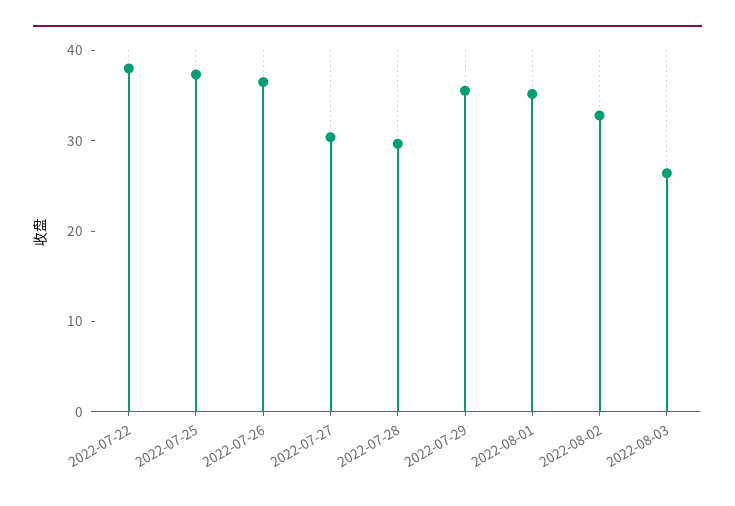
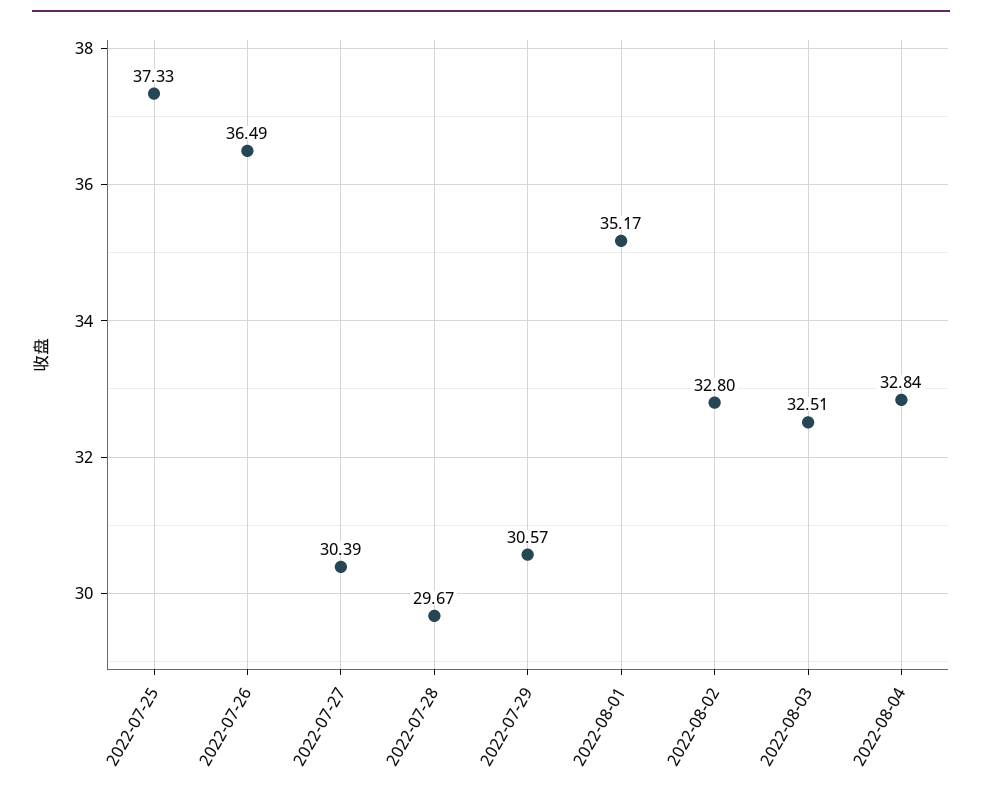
2022-07-22: 38 -> none
2022-07-29: 36 -> 30.57
2022-08-03: 26 -> 32.51
2022-08-04: none -> 32.84

